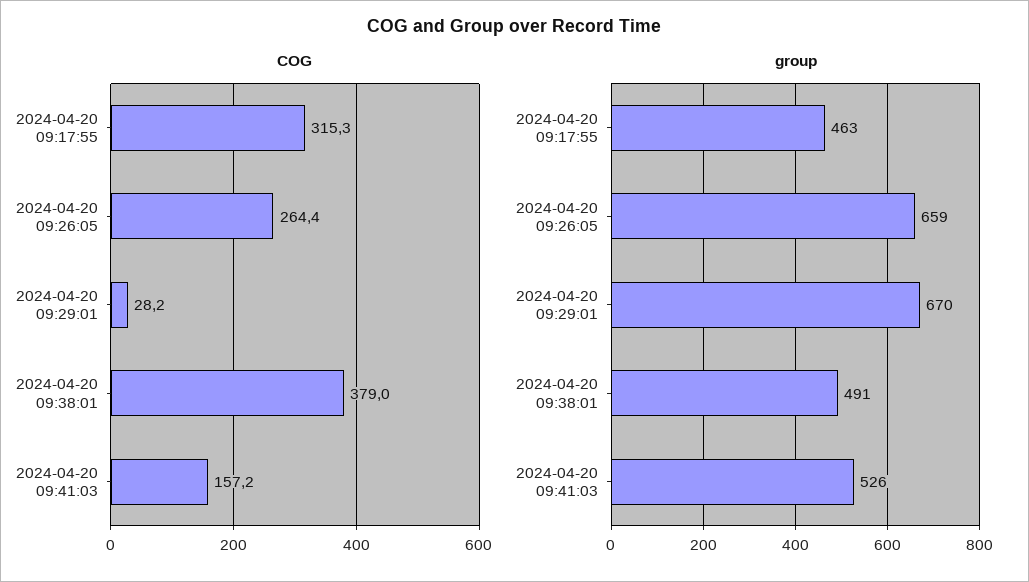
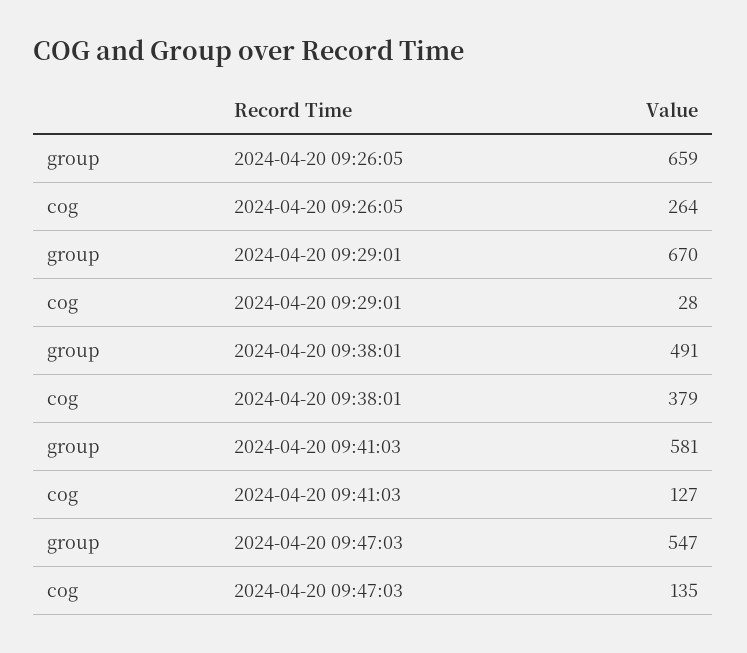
COG, 2024-04-20 09:17:55: 315.3 -> none
COG, 2024-04-20 09:41:03: 157.2 -> 127
group, 2024-04-20 09:17:55: 463 -> none
group, 2024-04-20 09:41:03: 526 -> 581
group, 2024-04-20 09:47:03: none -> 547
COG, 2024-04-20 09:47:03: none -> 135

